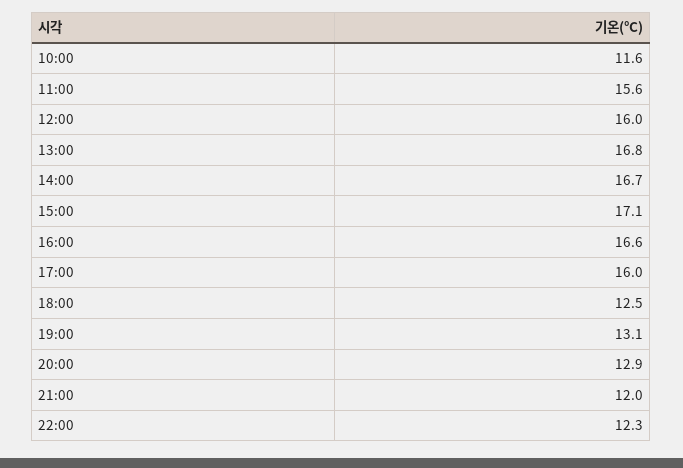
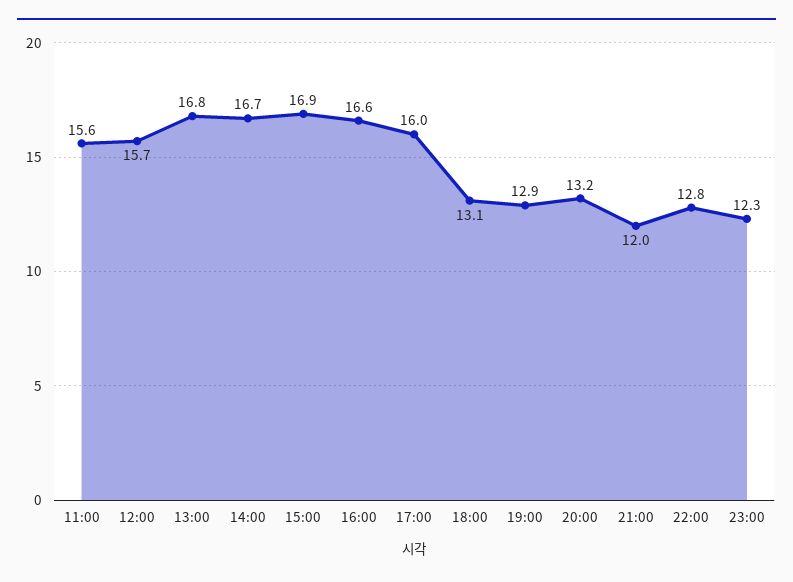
10:00: 11.6 -> none
12:00: 16 -> 15.7
15:00: 17.1 -> 16.9
18:00: 12.5 -> 13.1
19:00: 13.1 -> 12.9
20:00: 12.9 -> 13.2
22:00: 12.3 -> 12.8
23:00: none -> 12.3

